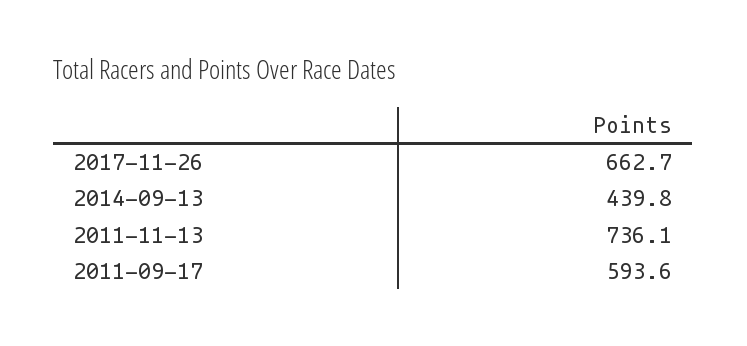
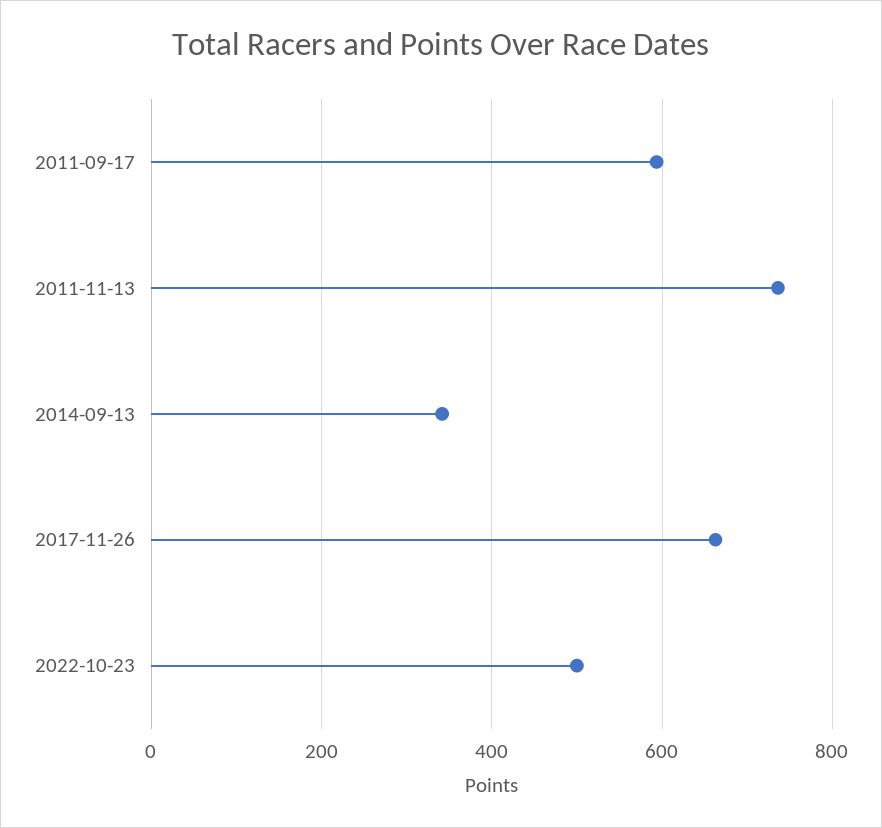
2014-09-13: 439.8 -> 340
2022-10-23: none -> 500

